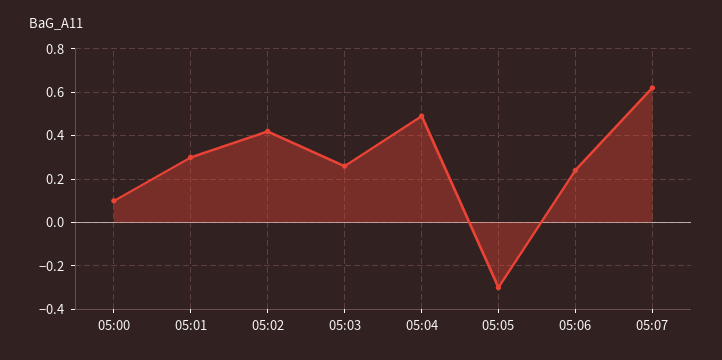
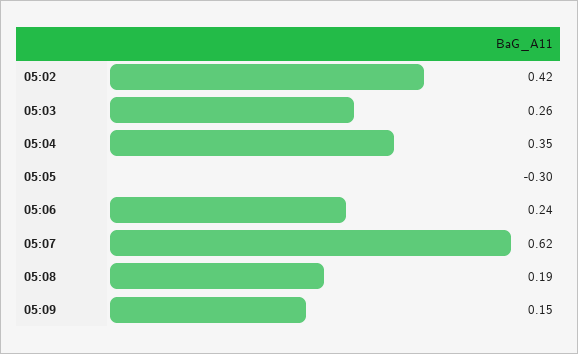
05:00: 0.1 -> none
05:01: 0.3 -> none
05:04: 0.5 -> 0.35
05:08: none -> 0.19
05:09: none -> 0.15

